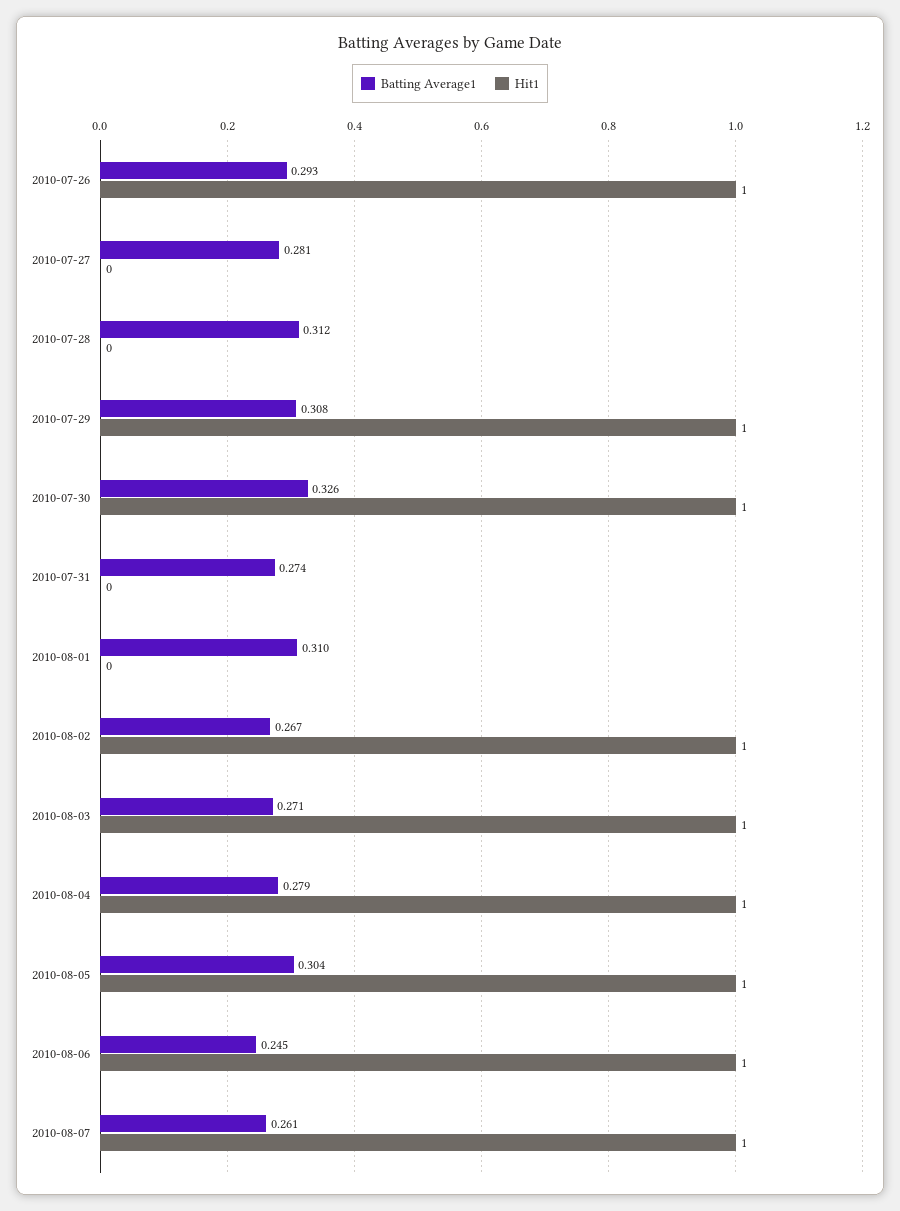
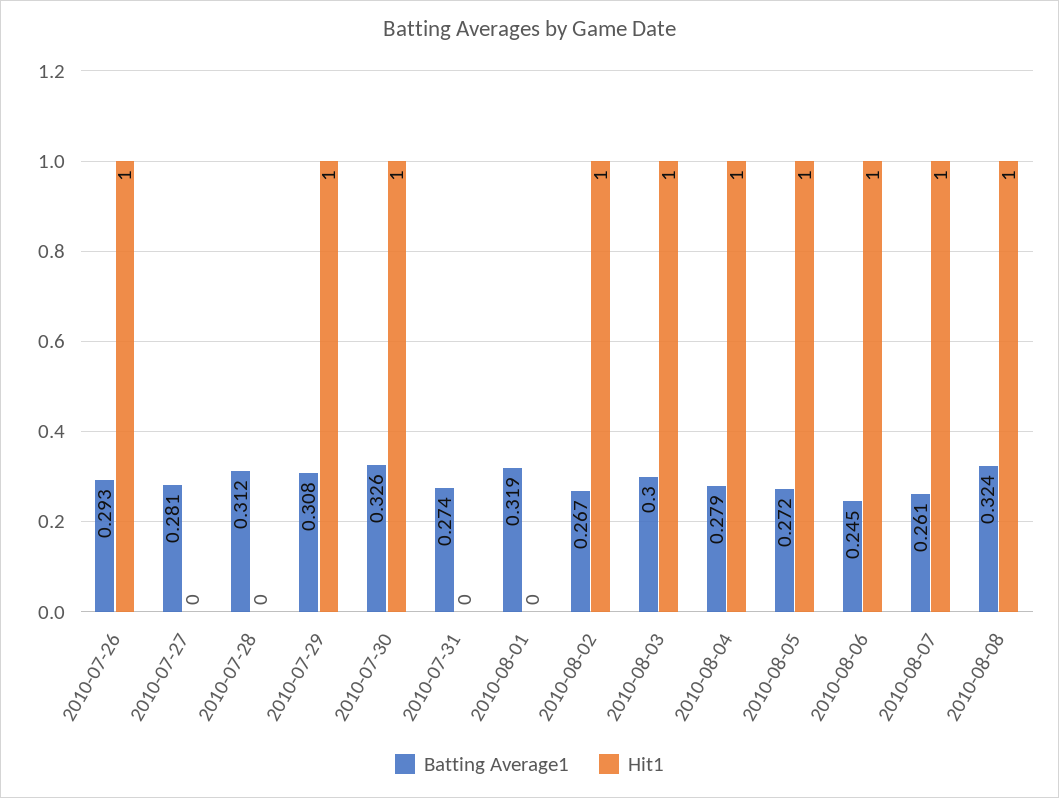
Batting Average1, 2010-08-01: 0.31 -> 0.319
Batting Average1, 2010-08-03: 0.271 -> 0.3
Batting Average1, 2010-08-05: 0.304 -> 0.272
Batting Average1, 2010-08-08: none -> 0.324
Hit1, 2010-08-08: none -> 1

